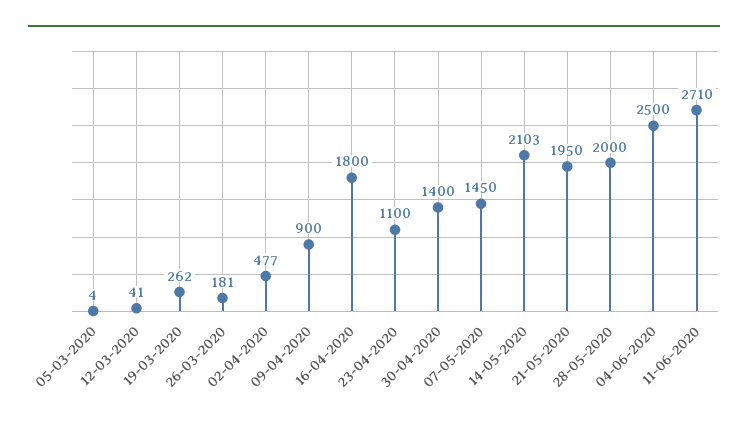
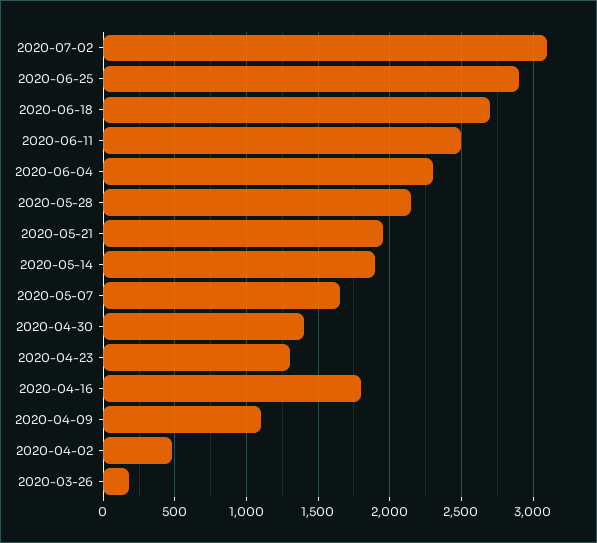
05-03-2020: 4 -> none
12-03-2020: 41 -> none
19-03-2020: 262 -> none
09-04-2020: 900 -> 1100
23-04-2020: 1100 -> 1300
07-05-2020: 1450 -> 1650
14-05-2020: 2103 -> 1900
28-05-2020: 2000 -> 2150
04-06-2020: 2500 -> 2300
11-06-2020: 2710 -> 2500
2020-07-02: none -> 3100
2020-06-25: none -> 2900
2020-06-18: none -> 2700

